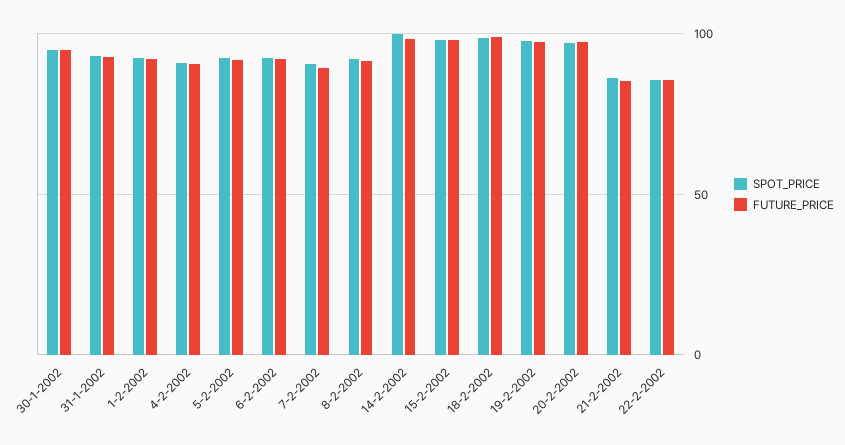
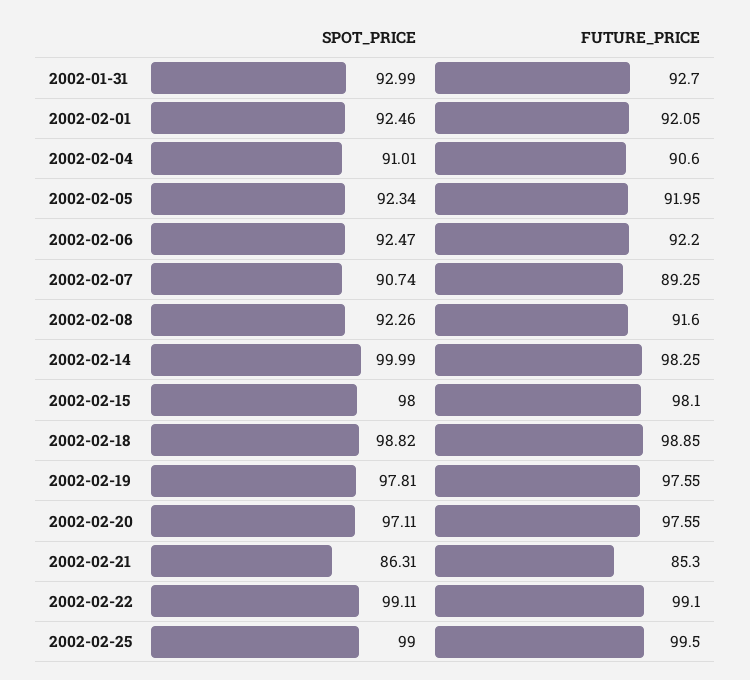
SPOT_PRICE, 30-1-2002: 95 -> none
FUTURE_PRICE, 30-1-2002: 95 -> none
SPOT_PRICE, 22-2-2002: 85 -> 99.11
FUTURE_PRICE, 22-2-2002: 85 -> 99.1
SPOT_PRICE, 2002-02-25: none -> 99
FUTURE_PRICE, 2002-02-25: none -> 99.5

